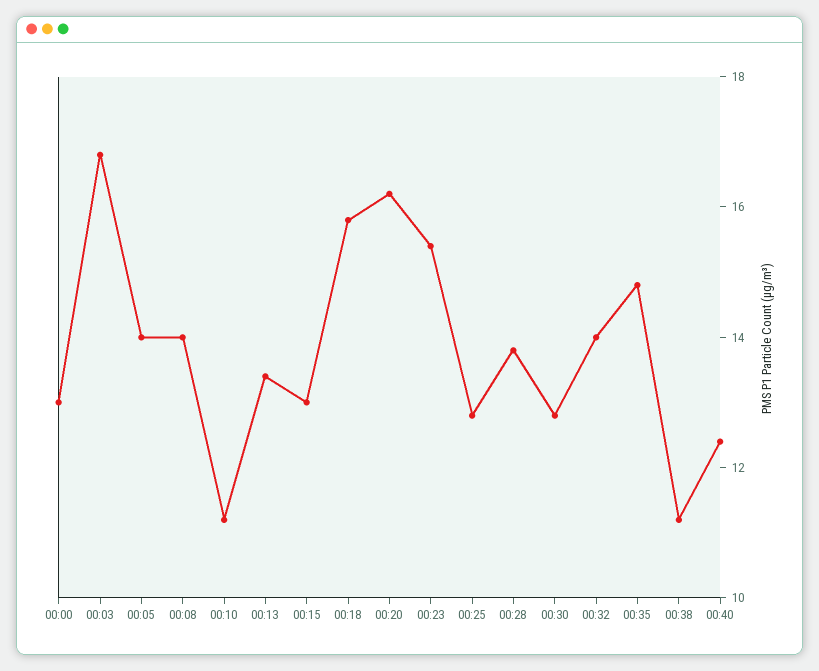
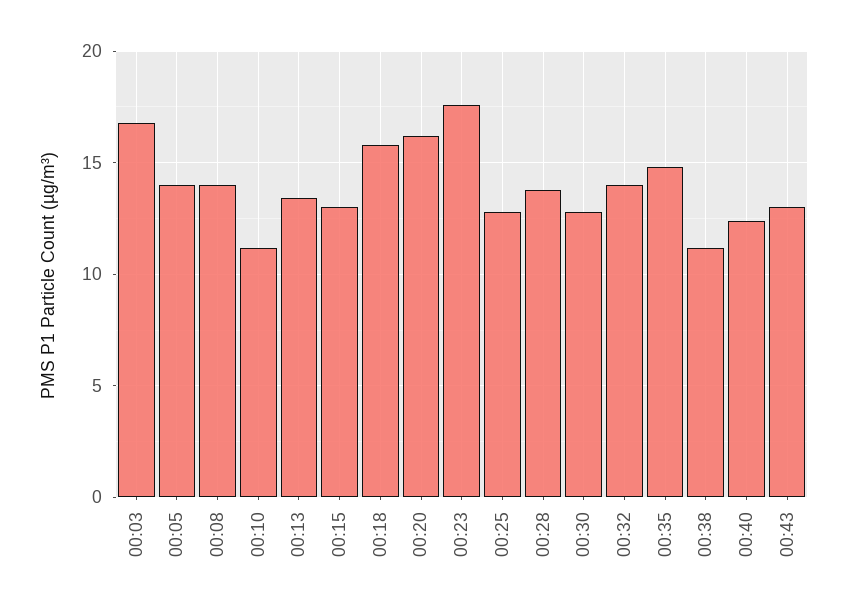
00:00: 13 -> none
00:23: 15.5 -> 17.5
00:43: none -> 13

